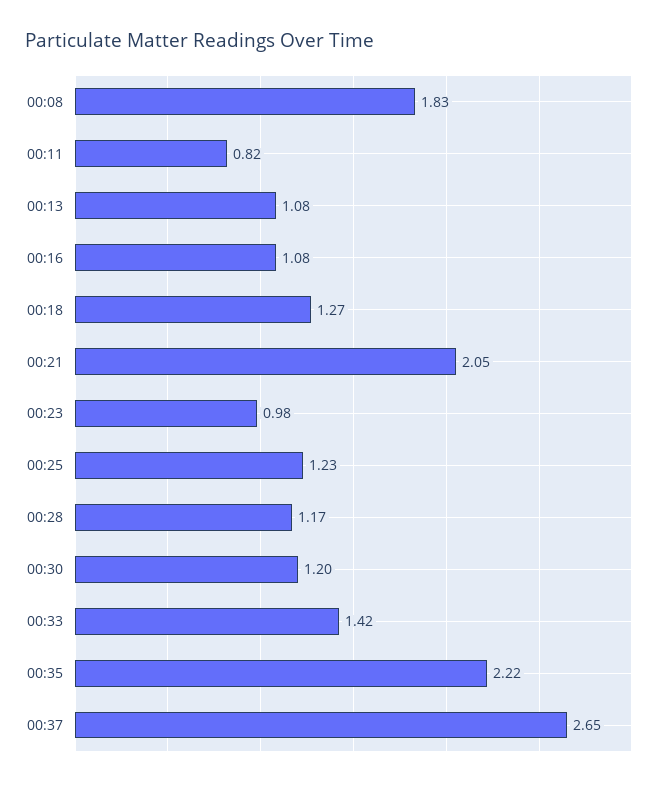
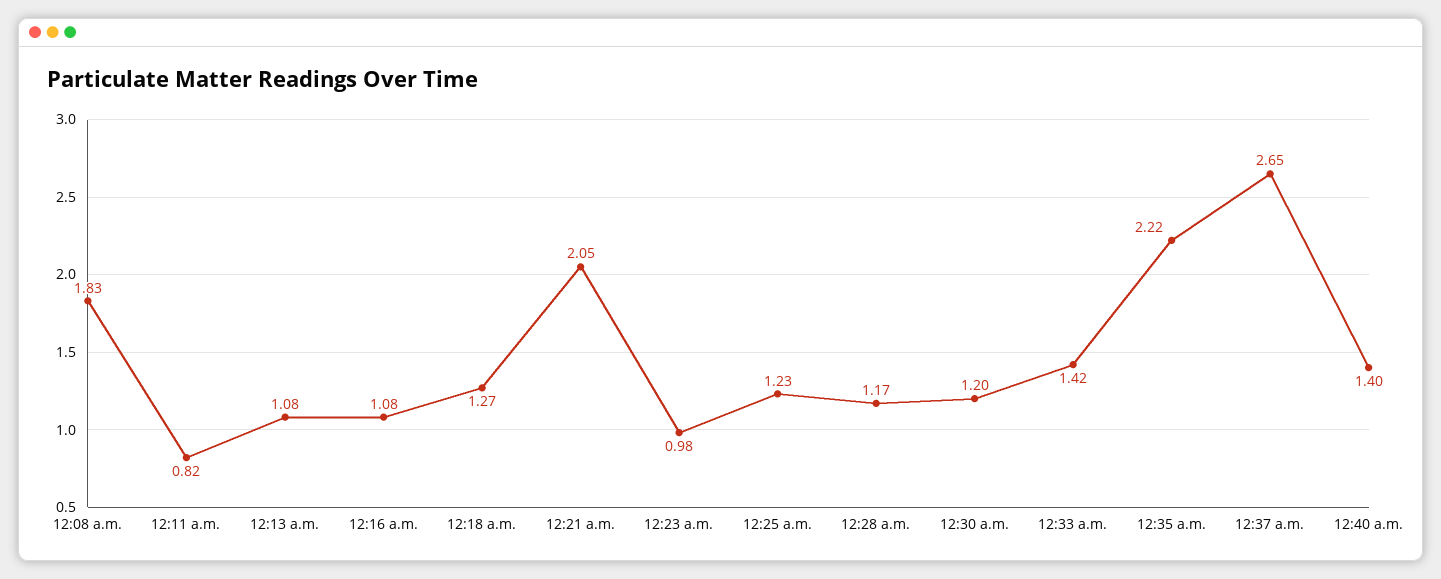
12:40 a.m.: none -> 1.4

